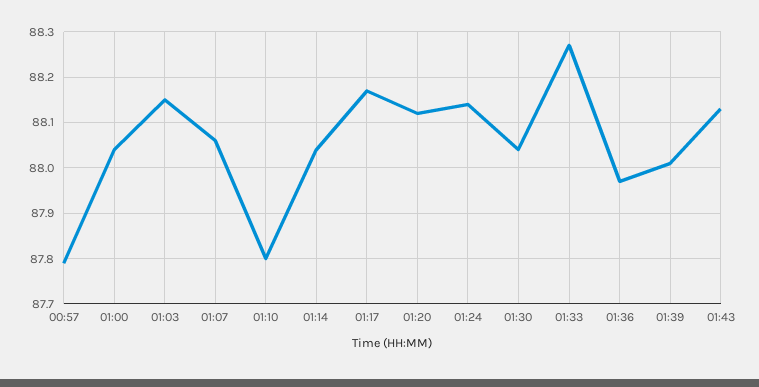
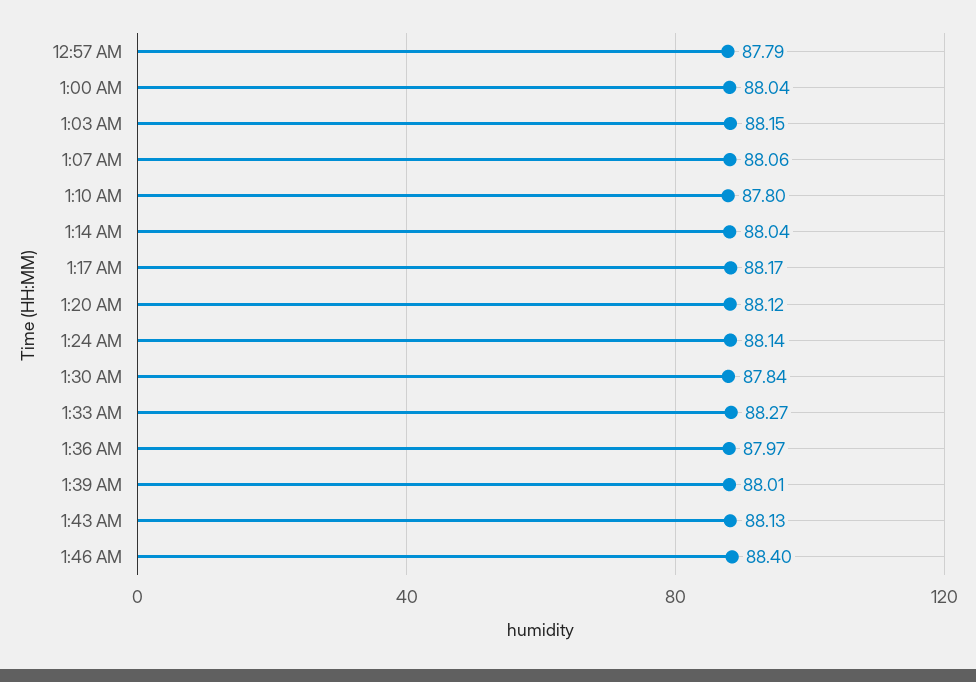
01:30: 88.05 -> 87.84
1:46 AM: none -> 88.4

